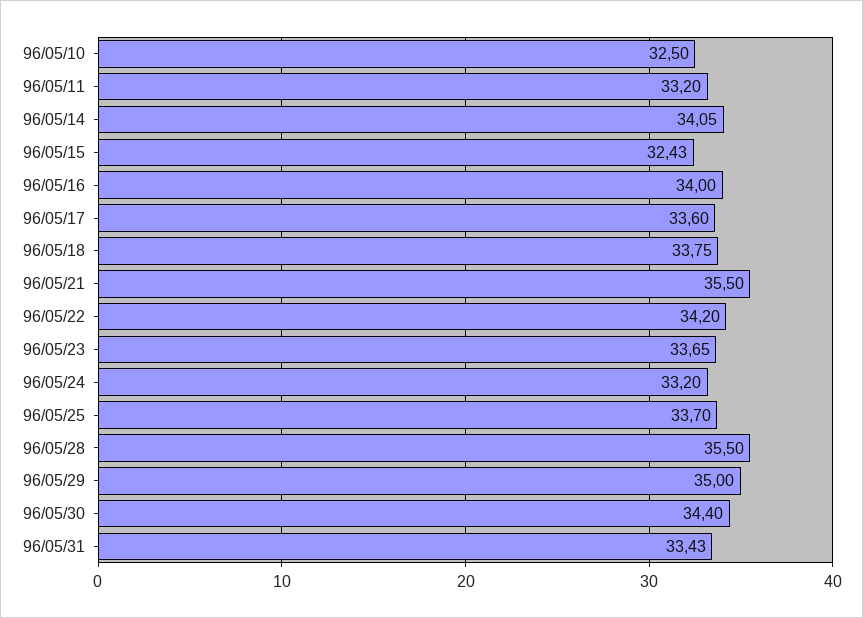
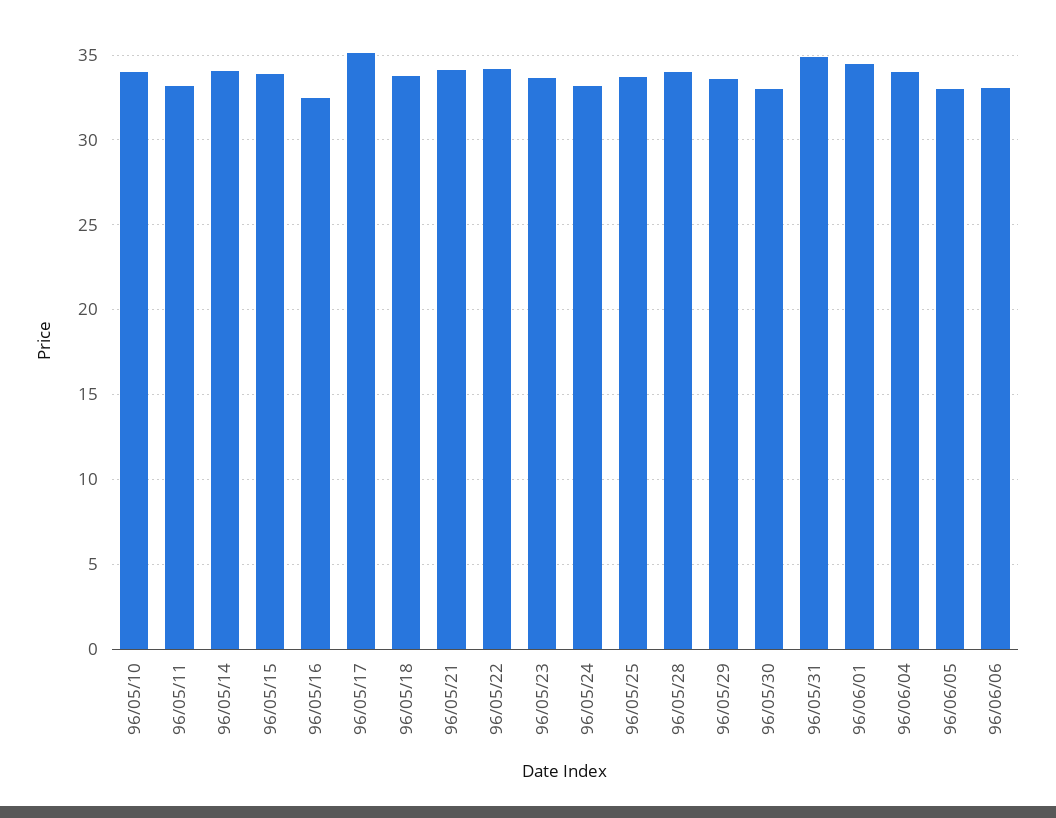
96/05/10: 32.5 -> 34
96/05/15: 32.43 -> 34
96/05/16: 34 -> 32.5
96/05/17: 33.6 -> 35
96/05/21: 35.5 -> 34
96/05/28: 35.5 -> 34
96/05/29: 35 -> 33.5
96/05/30: 34.4 -> 33
96/05/31: 33.43 -> 35
96/06/01: none -> 34.5
96/06/04: none -> 34
96/06/05: none -> 33
96/06/06: none -> 33

